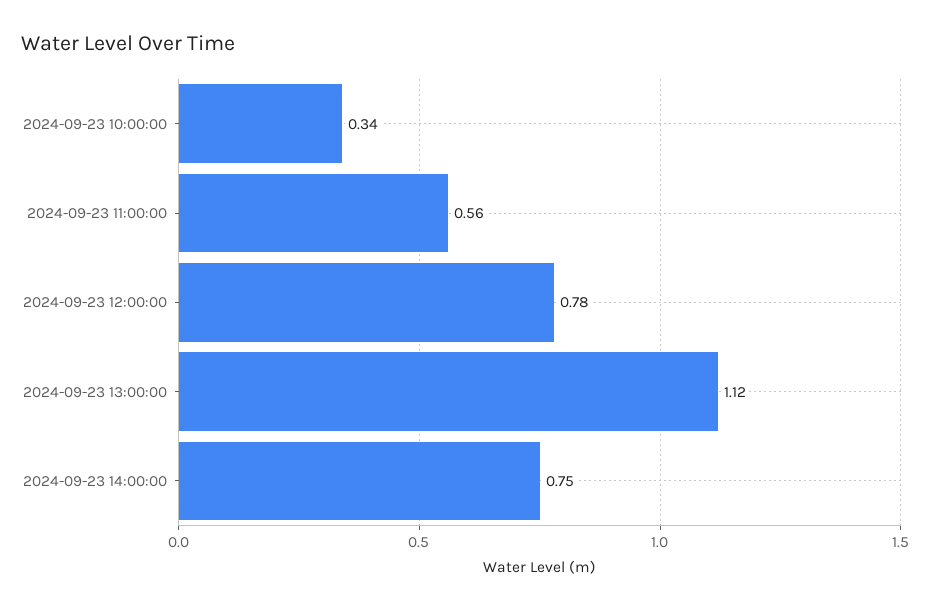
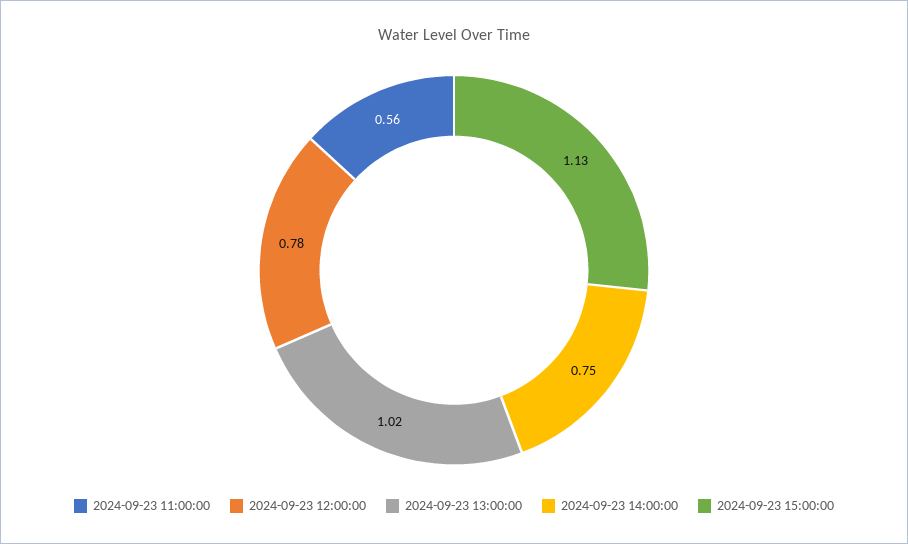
2024-09-23 10:00:00: 0.34 -> none
2024-09-23 13:00:00: 1.12 -> 1.02
2024-09-23 15:00:00: none -> 1.13

